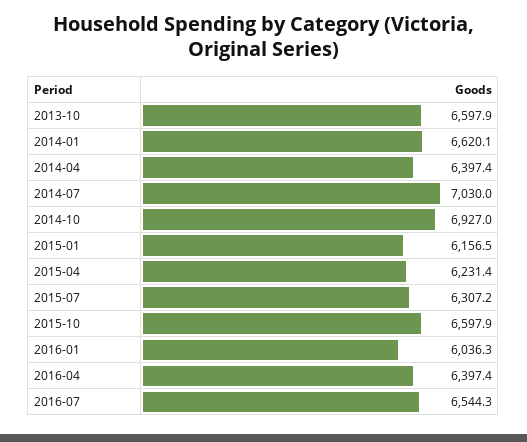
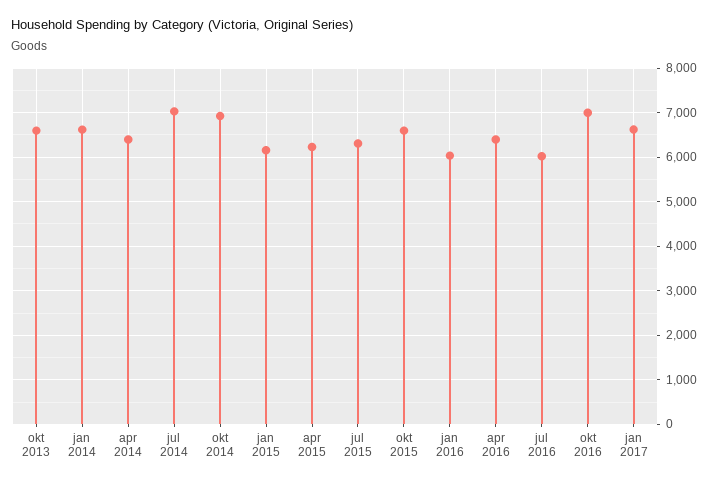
2016-07: 6544.3 -> 6000
okt 2016: none -> 7000
jan 2017: none -> 6600

